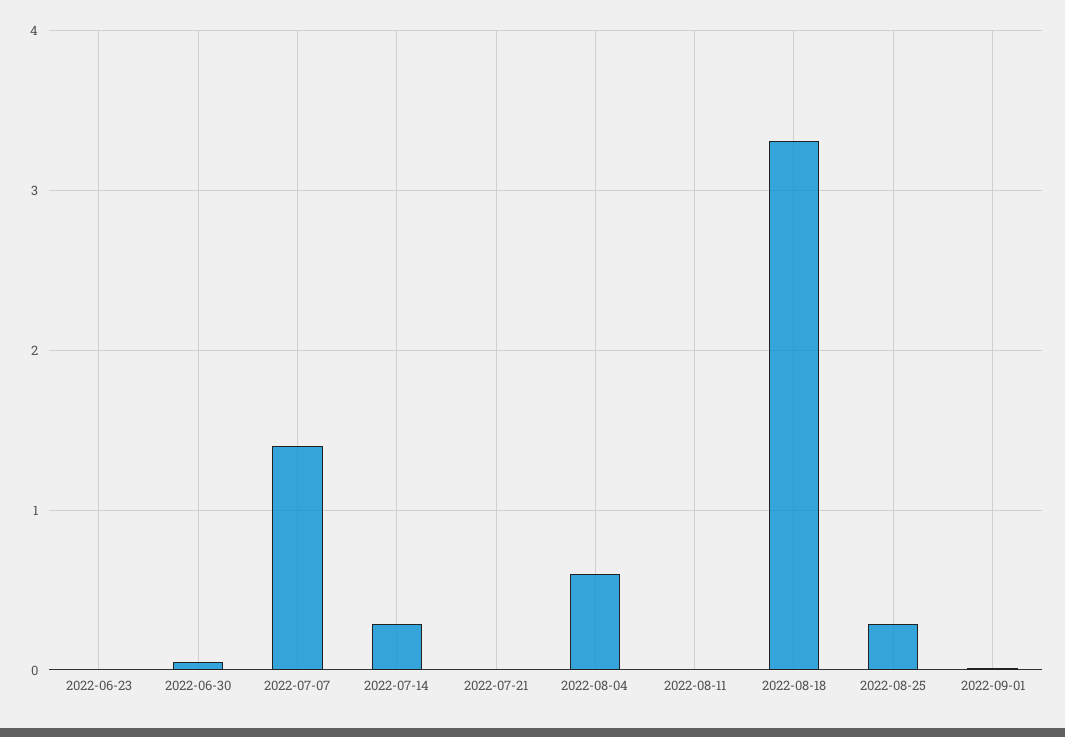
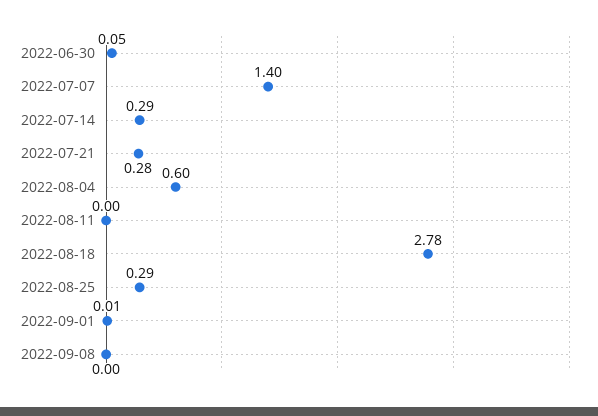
2022-06-23: 0 -> none
2022-07-21: 0 -> 0.28
2022-08-18: 3.3 -> 2.78
2022-09-08: none -> 0

